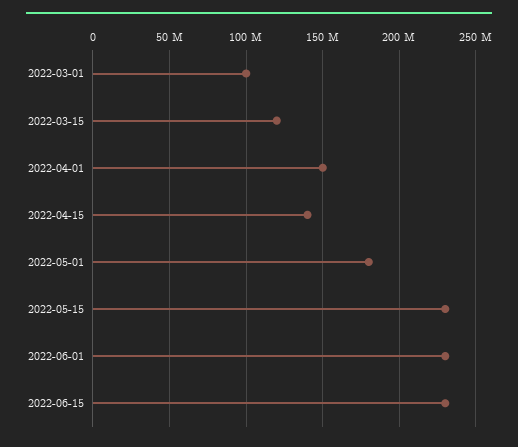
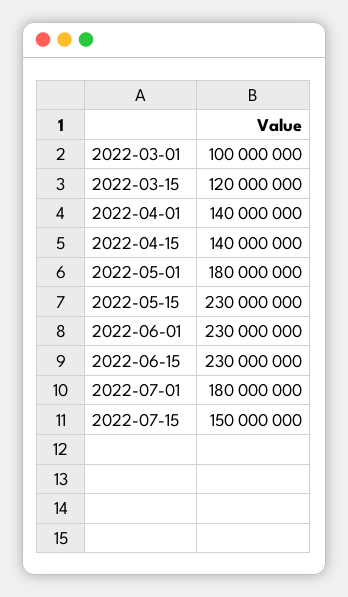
2022-04-01: 150000000 -> 140000000
2022-07-01: none -> 180000000
2022-07-15: none -> 150000000

